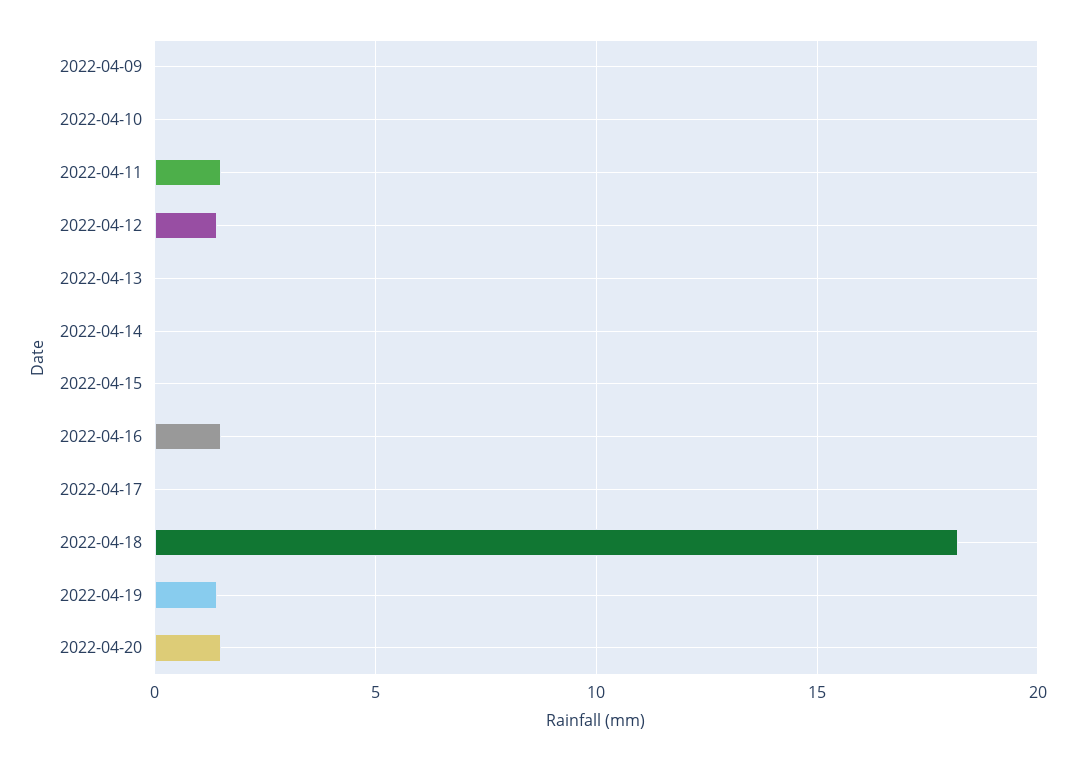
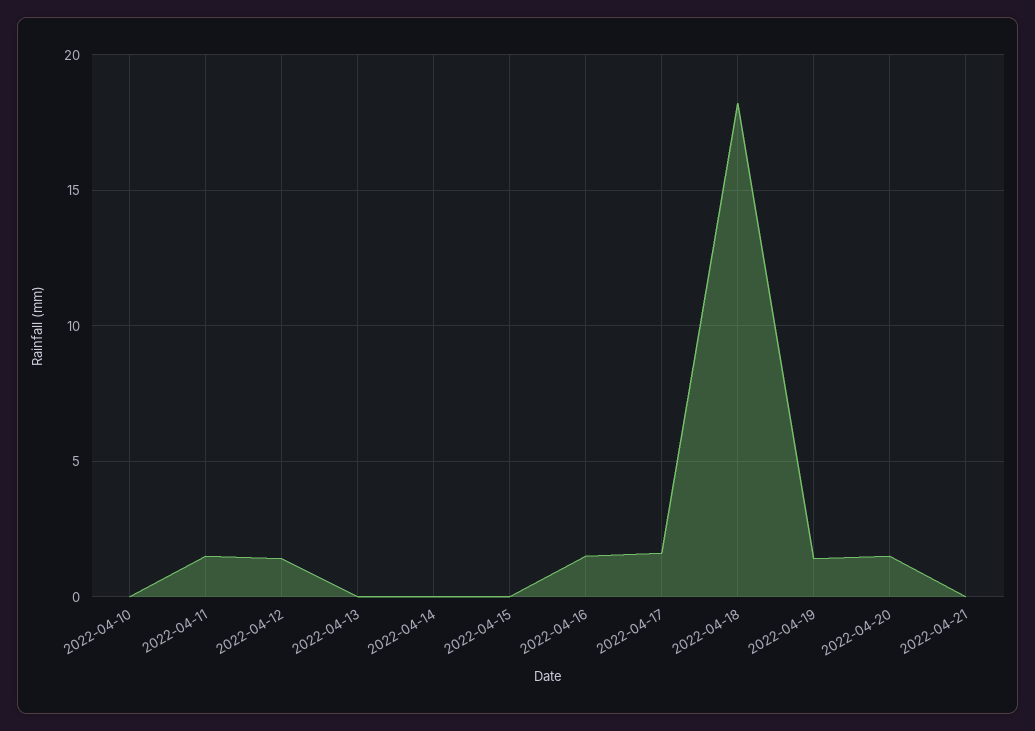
2022-04-09: 0 -> none
2022-04-17: 0 -> 1.5
2022-04-21: none -> 0

